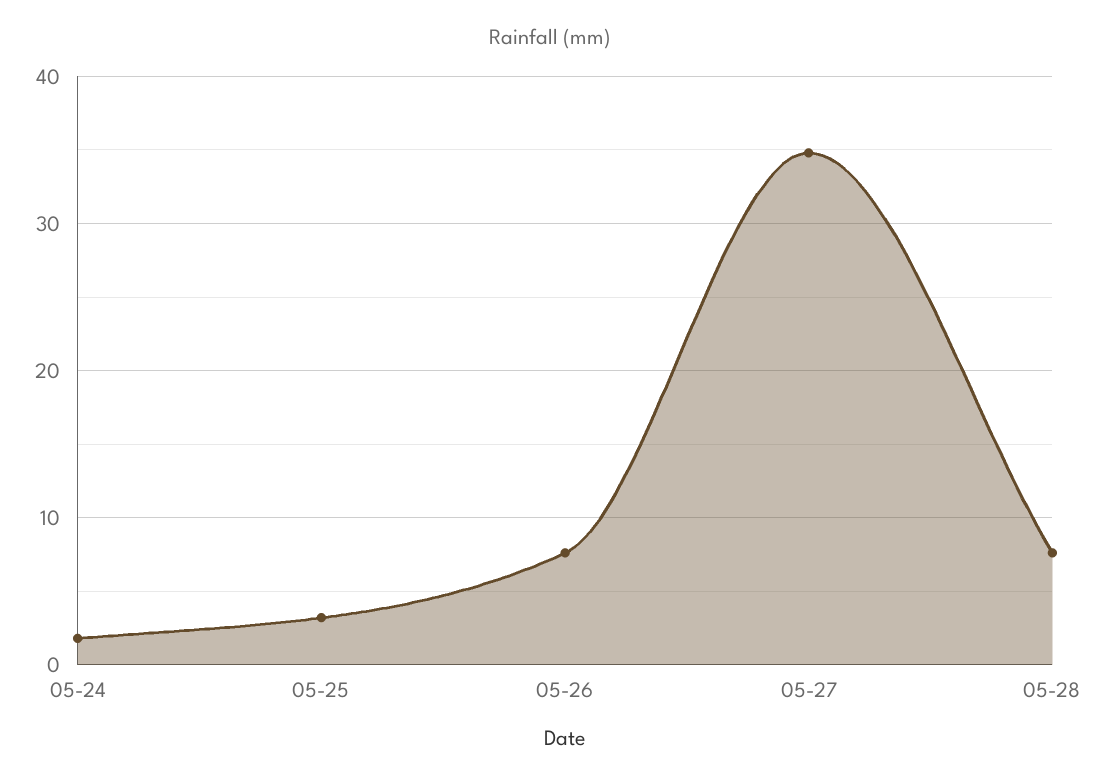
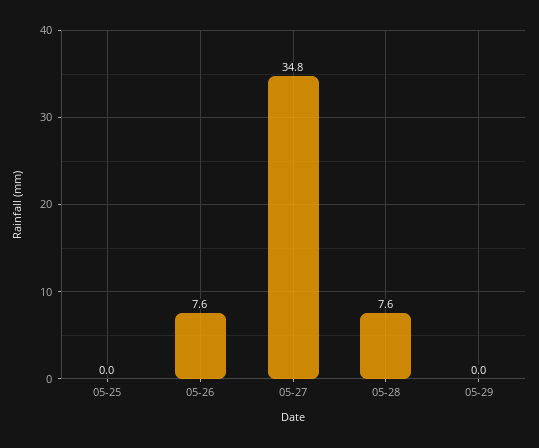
05-24: 2 -> none
05-25: 3 -> 0
05-29: none -> 0

